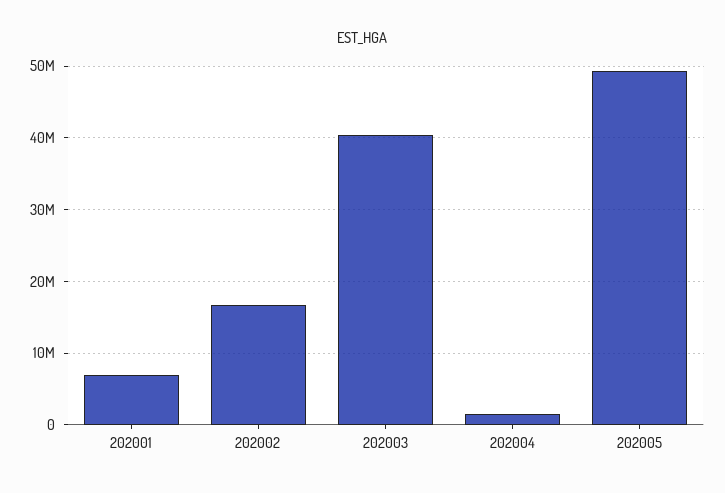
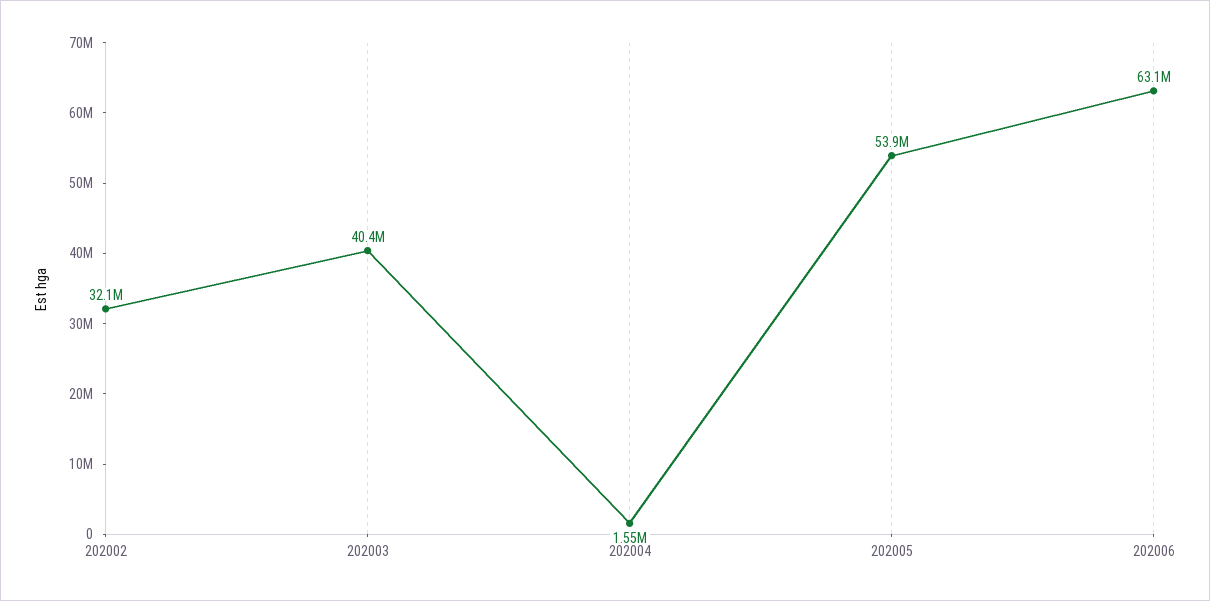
202001: 7000000 -> none
202002: 17000000 -> 32100000
202005: 49000000 -> 53900000
202006: none -> 63100000

